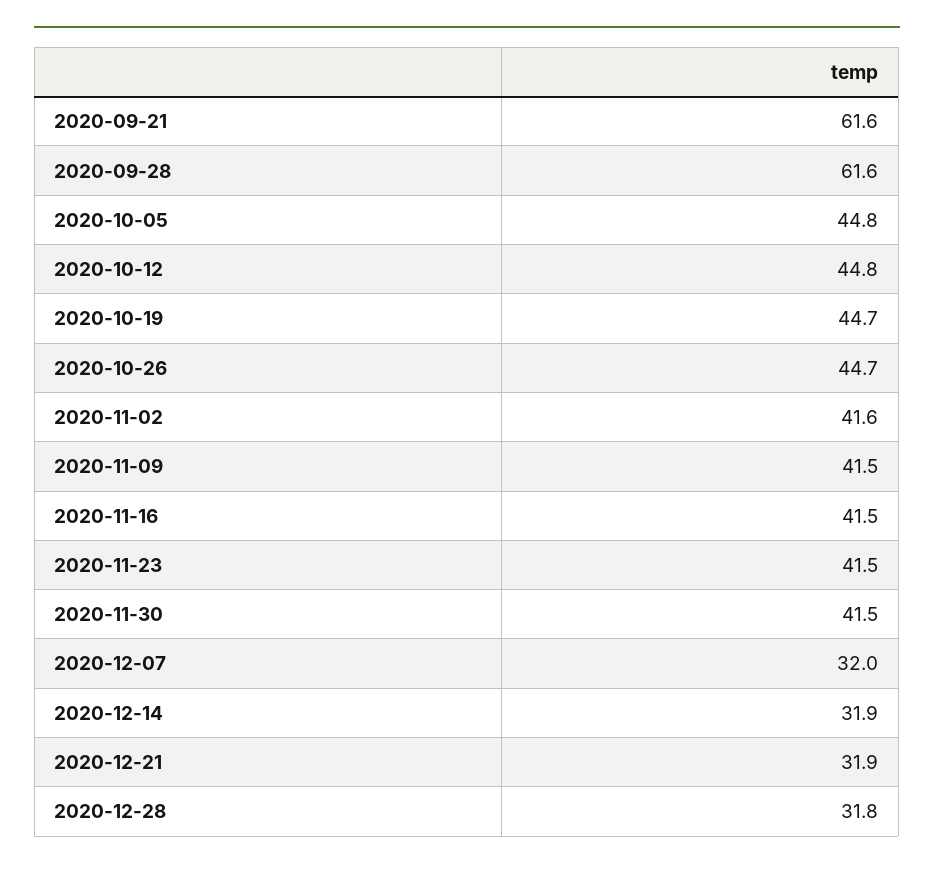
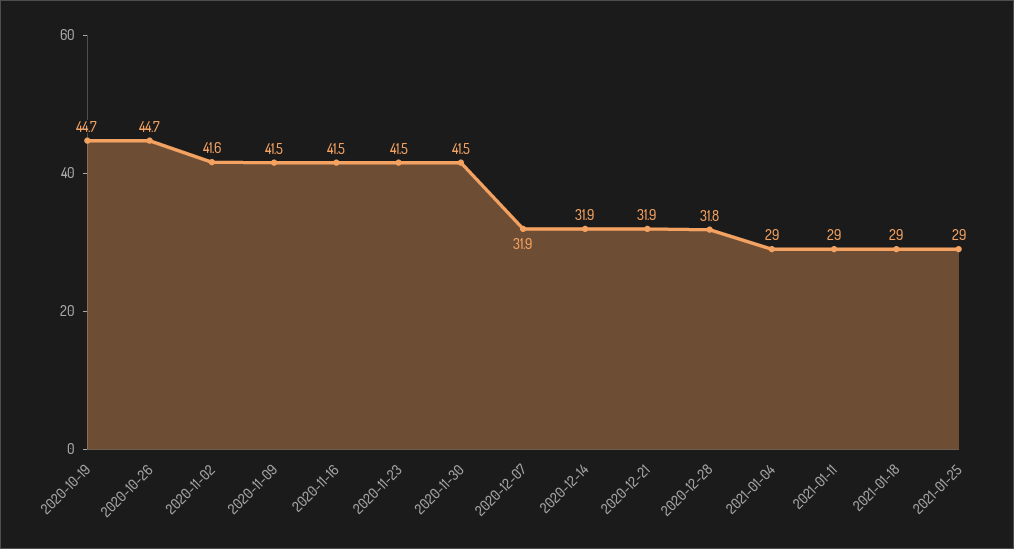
2020-09-21: 61.6 -> none
2020-09-28: 61.6 -> none
2020-10-05: 44.8 -> none
2020-10-12: 44.8 -> none
2020-12-07: 32 -> 31.9
2021-01-04: none -> 29
2021-01-11: none -> 29
2021-01-18: none -> 29
2021-01-25: none -> 29

